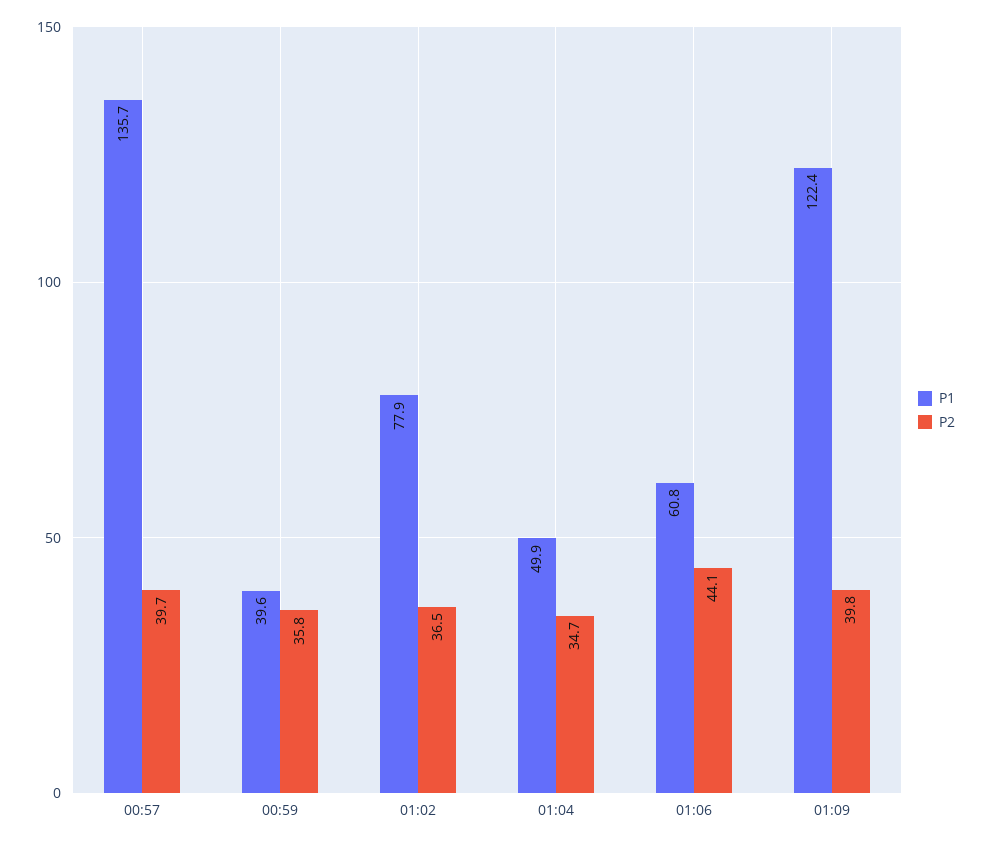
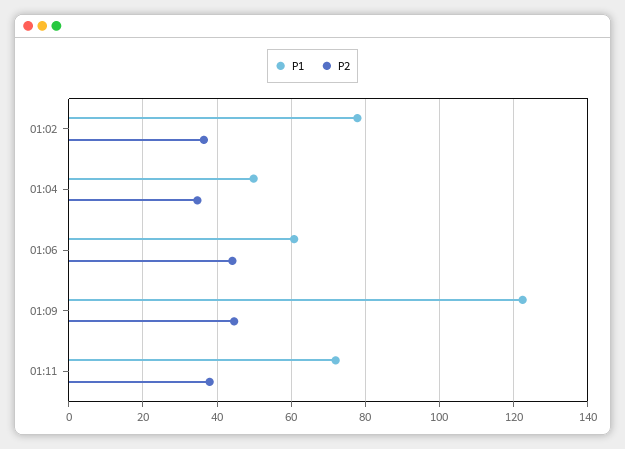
P1, 00:57: 135.7 -> none
P2, 00:57: 39.7 -> none
P1, 00:59: 39.6 -> none
P2, 00:59: 35.8 -> none
P2, 01:09: 39.8 -> 44
P1, 01:11: none -> 72
P2, 01:11: none -> 38

